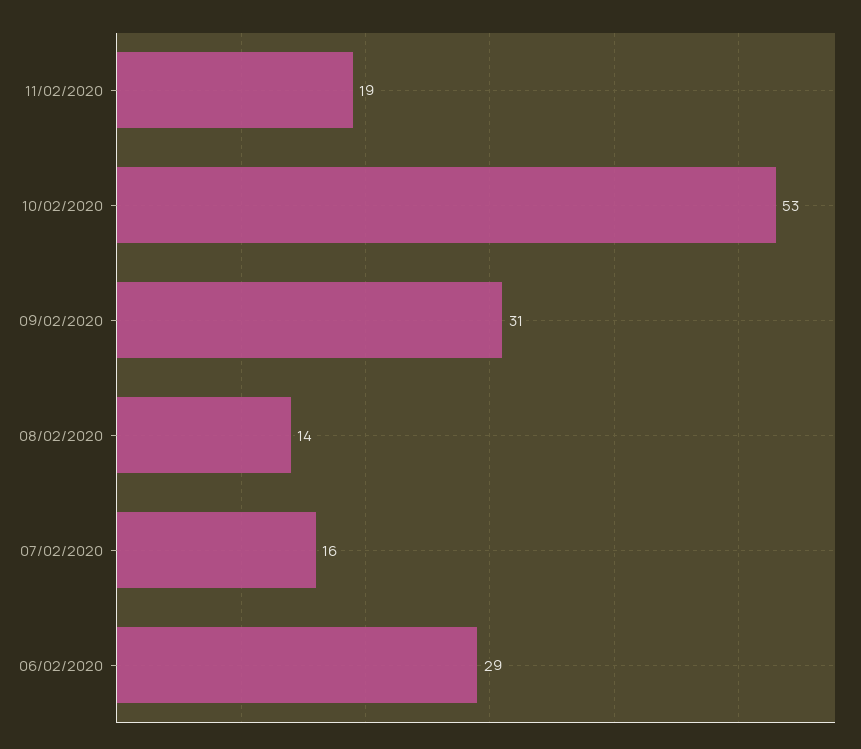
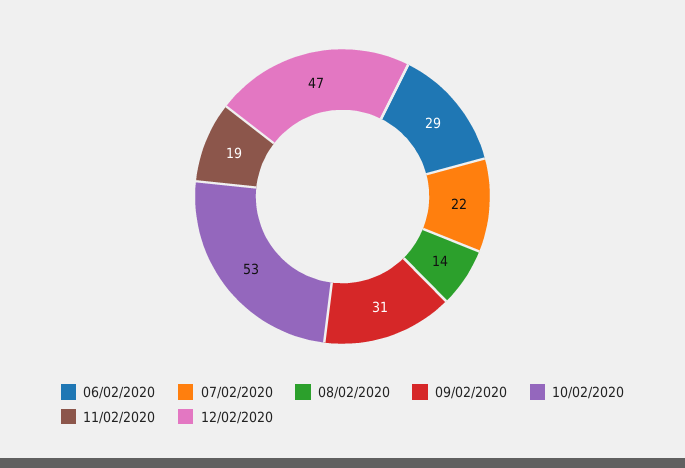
07/02/2020: 16 -> 22
12/02/2020: none -> 47

